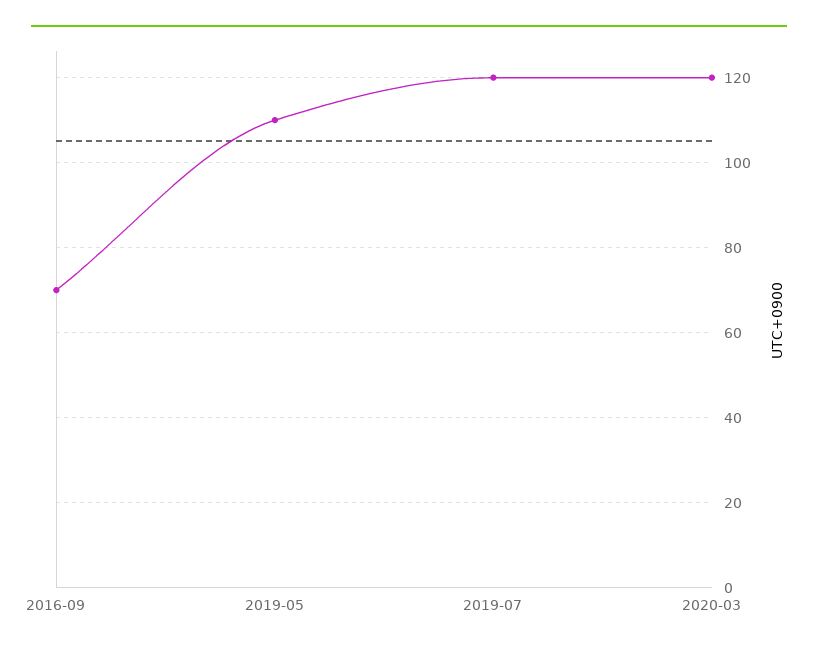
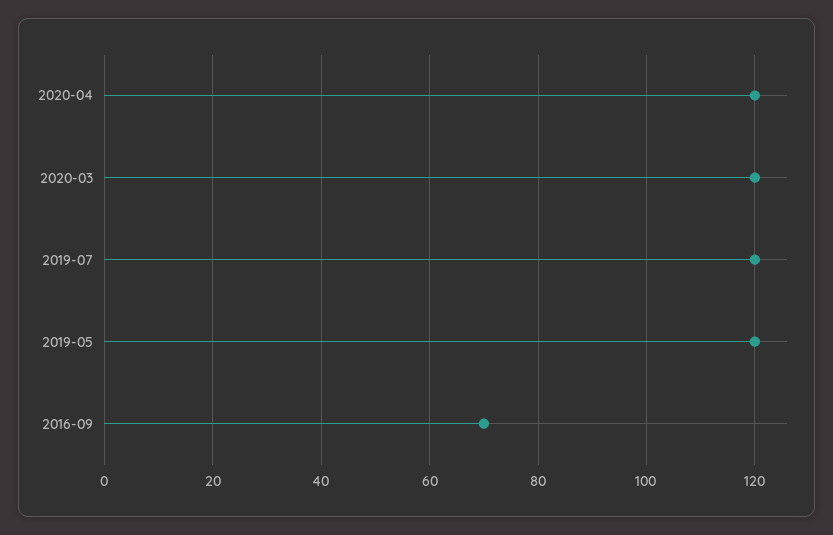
2019-05: 110 -> 120
2020-04: none -> 120

